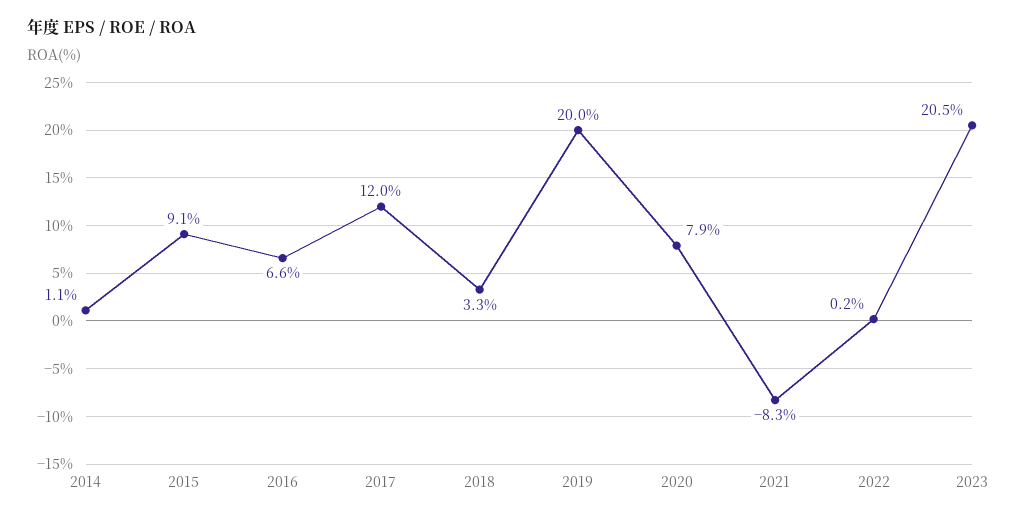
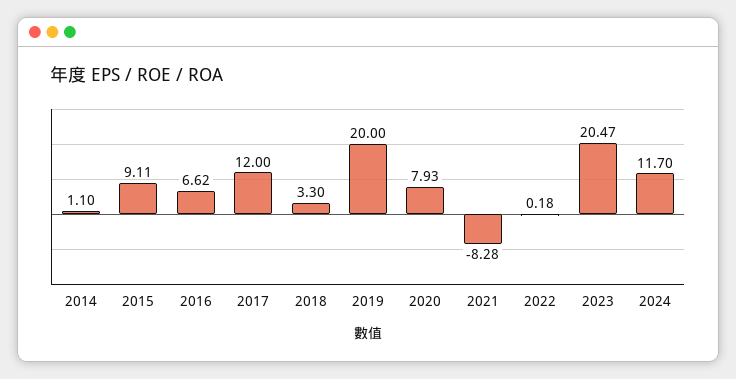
2024: none -> 11.7

